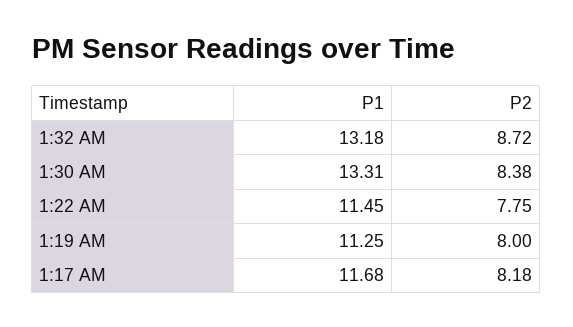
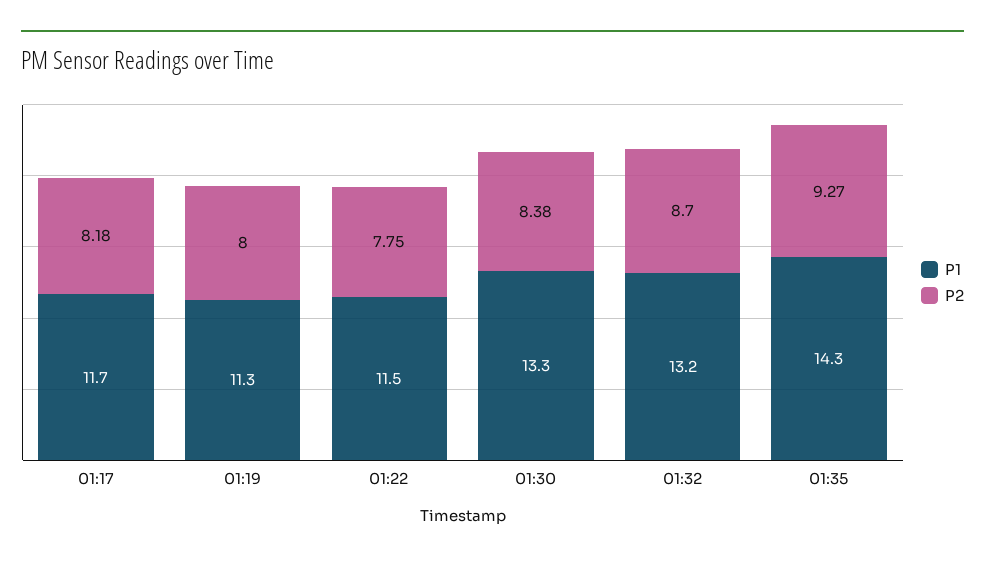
P2, 1:32 AM: 8.72 -> 8.7
P1, 01:35: none -> 14.3
P2, 01:35: none -> 9.27

